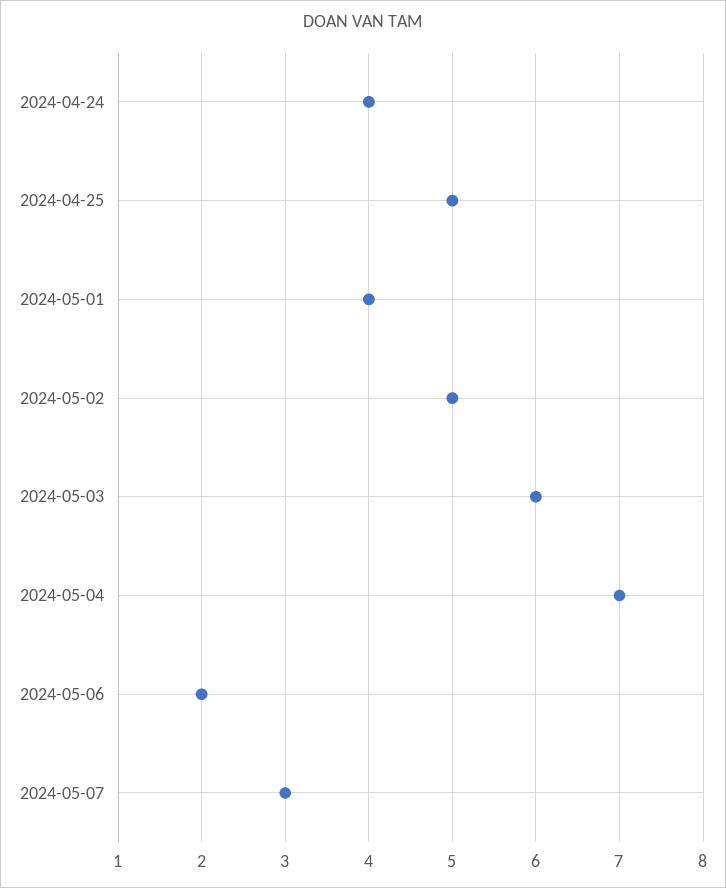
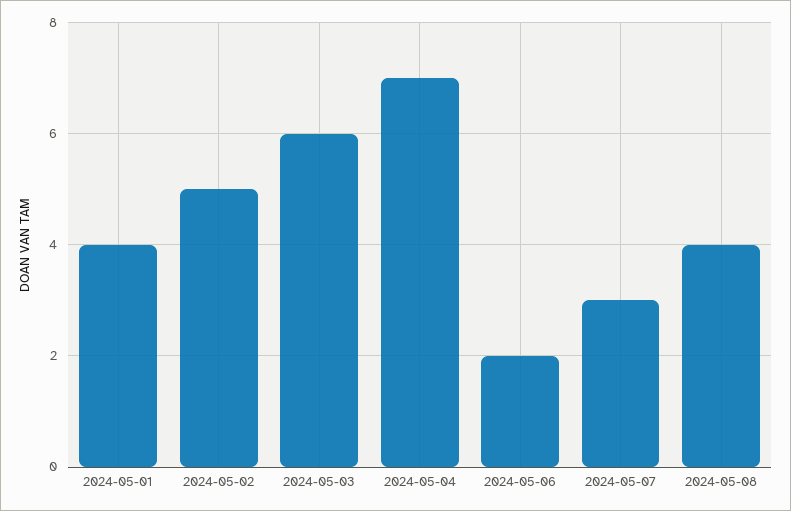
2024-04-24: 4 -> none
2024-04-25: 5 -> none
2024-05-08: none -> 4

